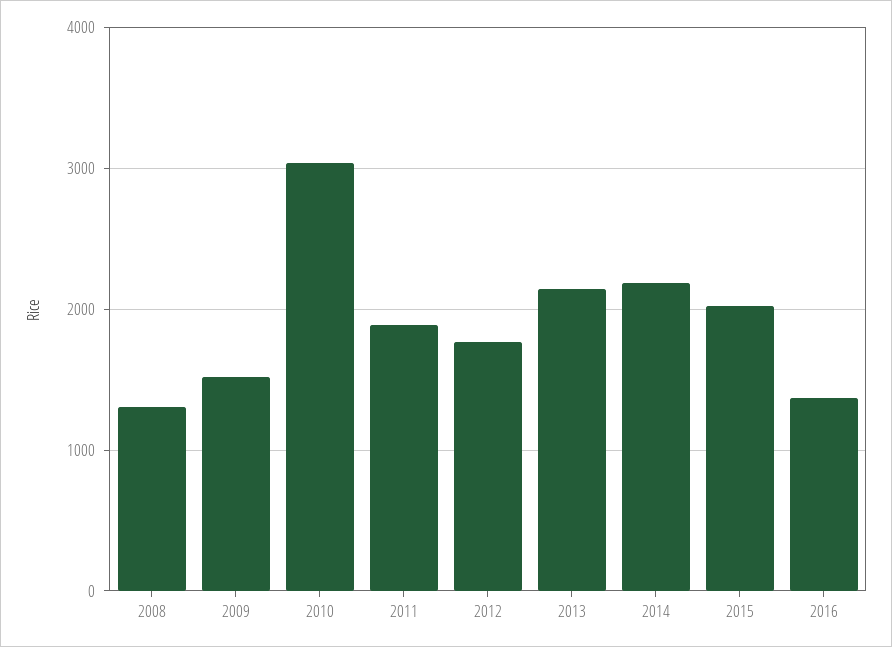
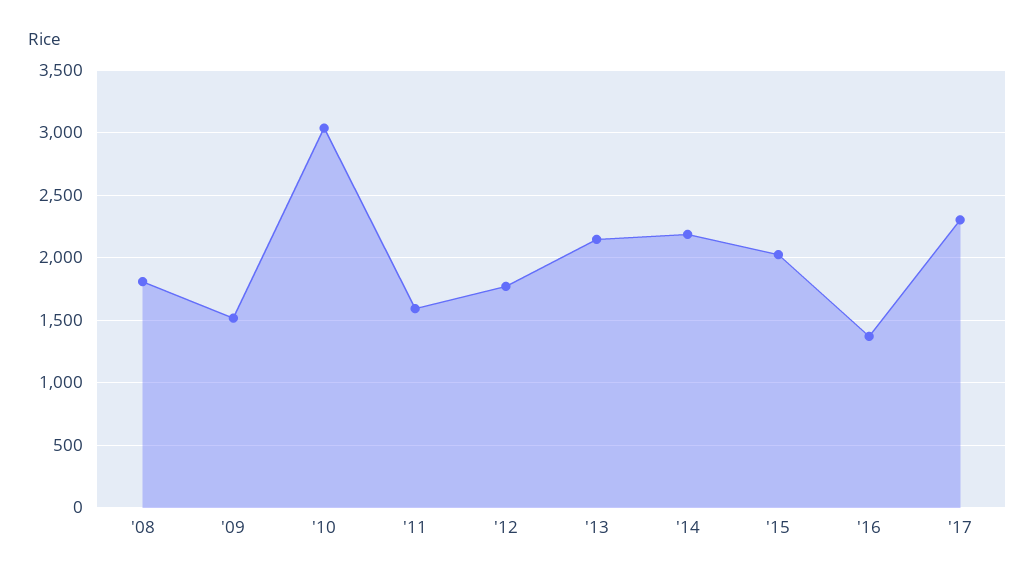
2008: 1300 -> 1800
2011: 1900 -> 1600
'17: none -> 2300

